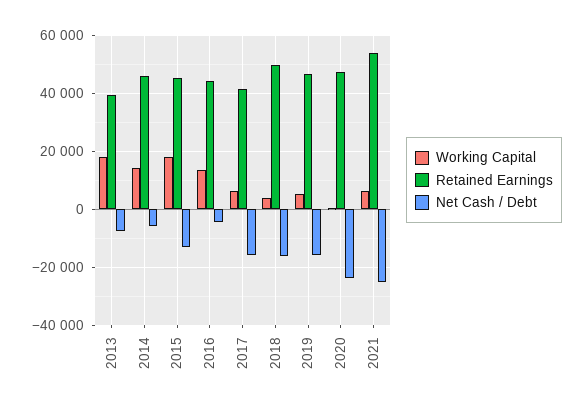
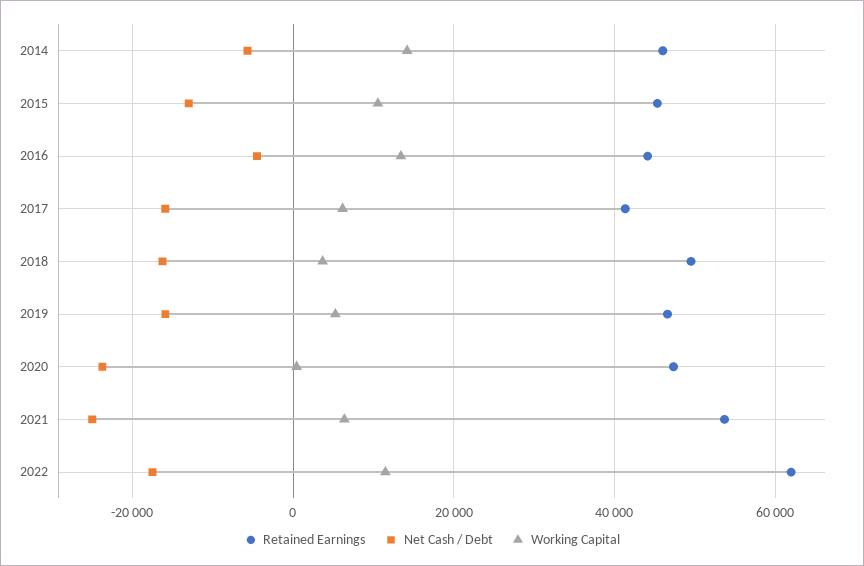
Working Capital, 2013: 17500 -> none
Retained Earnings, 2013: 40000 -> none
Net Cash / Debt, 2013: -7500 -> none
Working Capital, 2015: 17500 -> 10000
Retained Earnings, 2022: none -> 62000
Net Cash / Debt, 2022: none -> -18000
Working Capital, 2022: none -> 12000

